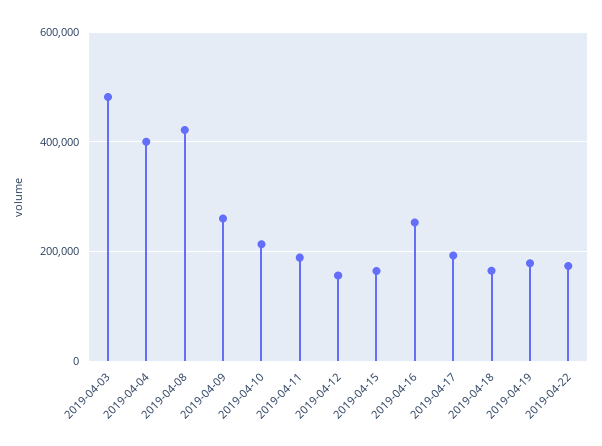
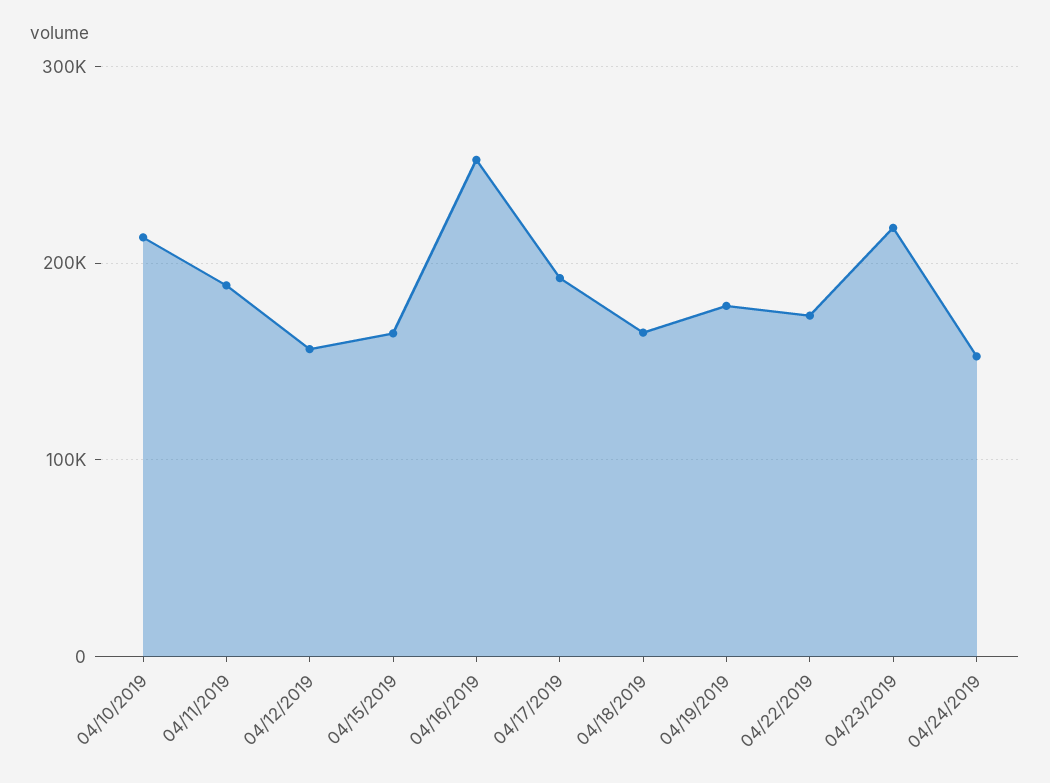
2019-04-03: 480000 -> none
2019-04-04: 400000 -> none
2019-04-08: 420000 -> none
2019-04-09: 260000 -> none
04/23/2019: none -> 220000
04/24/2019: none -> 150000

